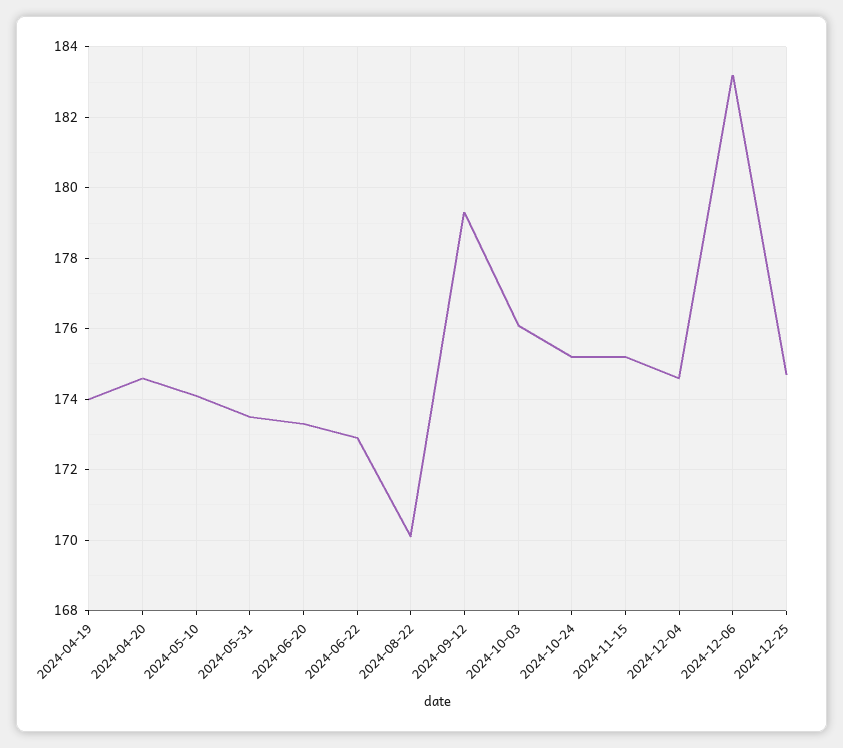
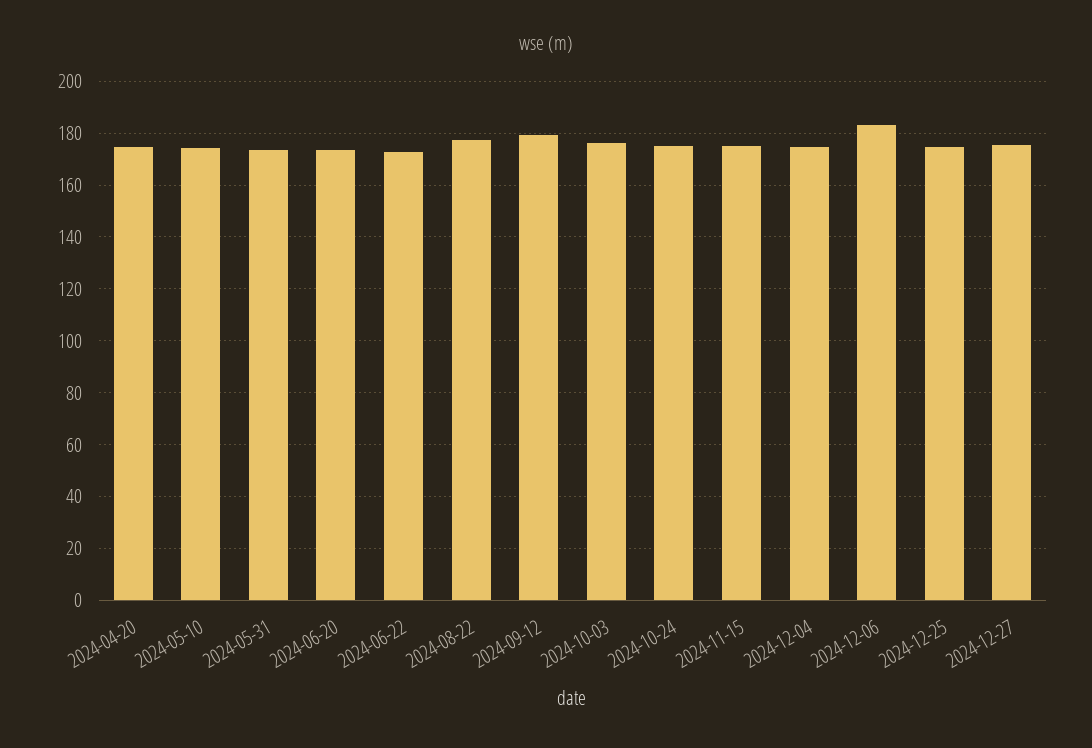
2024-04-19: 174 -> none
2024-08-22: 170 -> 177.5
2024-12-27: none -> 175

